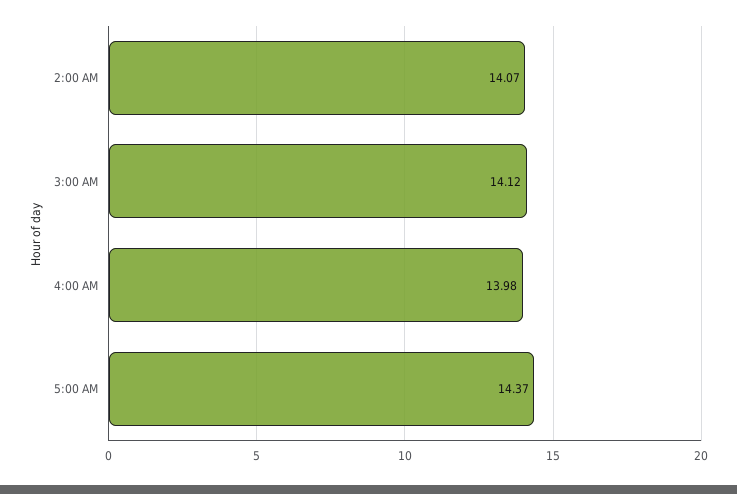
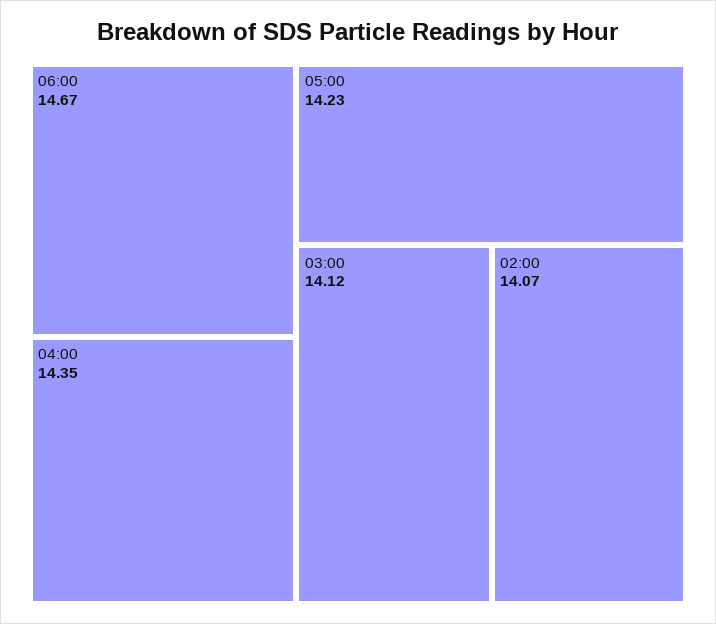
4:00 AM: 13.98 -> 14.35
5:00 AM: 14.37 -> 14.23
06:00: none -> 14.67

